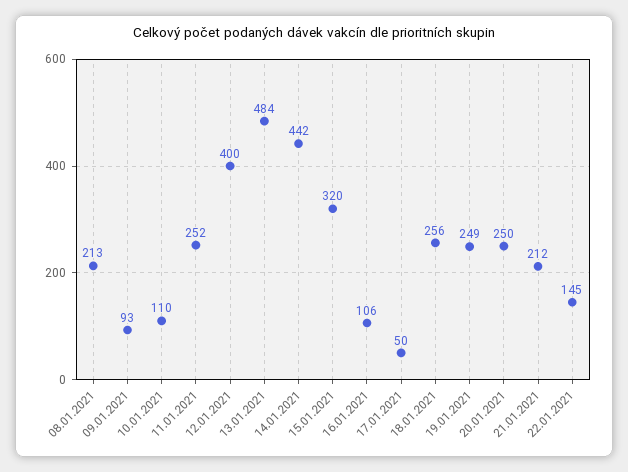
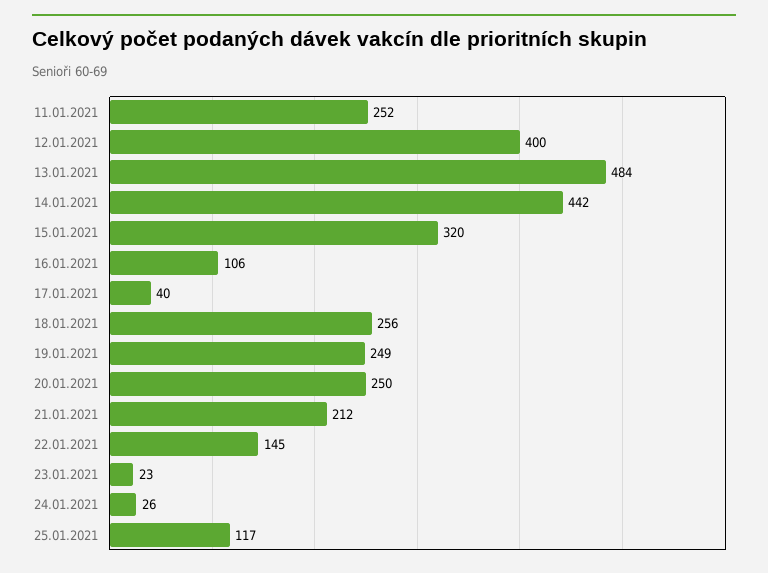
08.01.2021: 213 -> none
09.01.2021: 93 -> none
10.01.2021: 110 -> none
17.01.2021: 50 -> 40
23.01.2021: none -> 23
24.01.2021: none -> 26
25.01.2021: none -> 117

